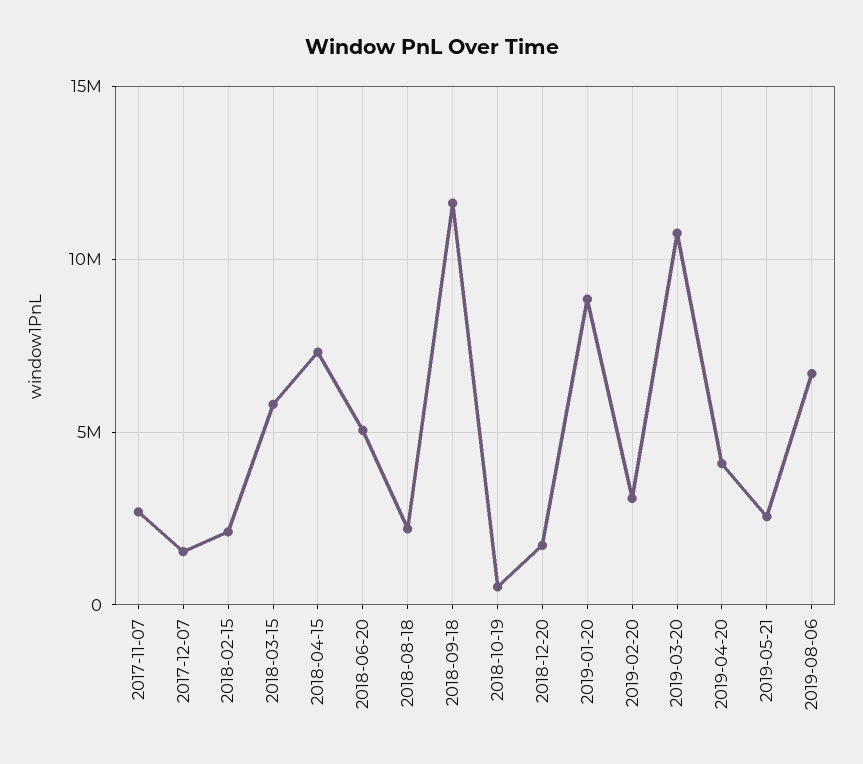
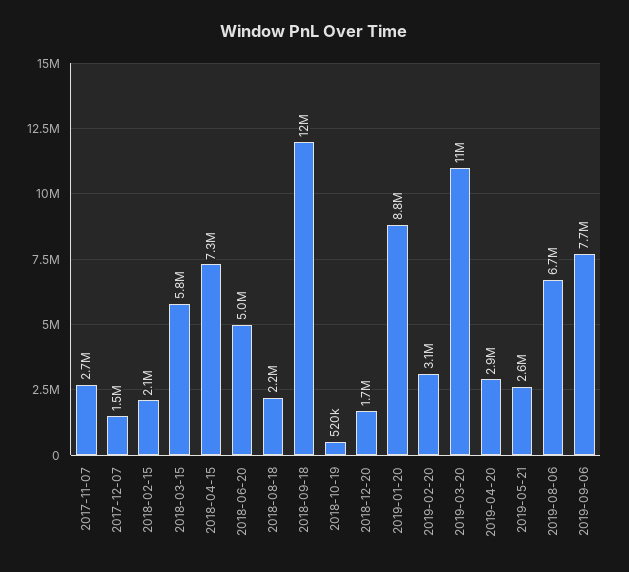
2019-04-20: 4000000 -> 2900000
2019-09-06: none -> 7700000

